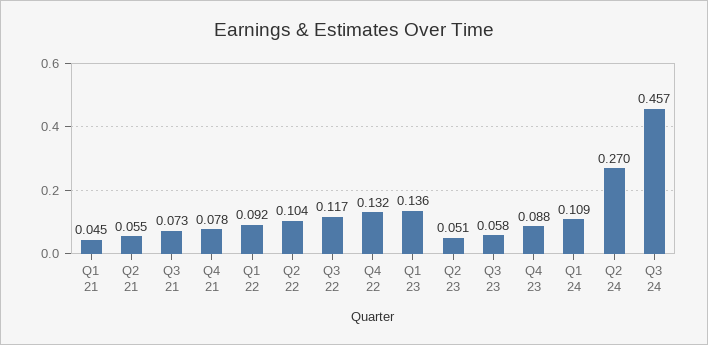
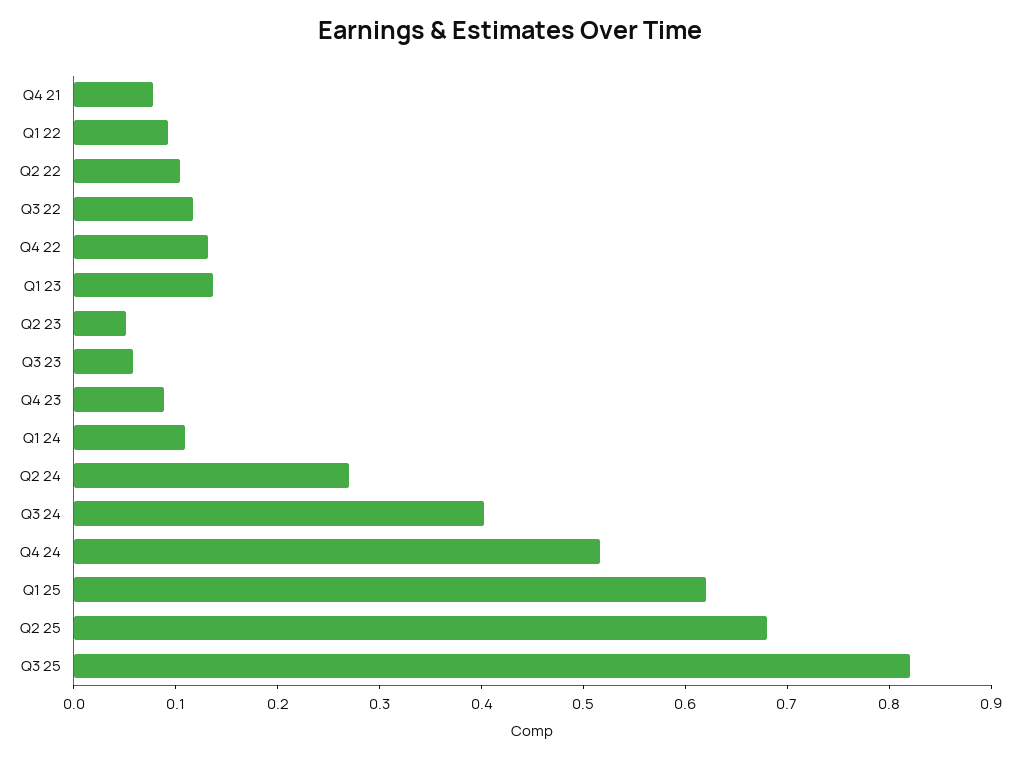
Q1 21: 0.045 -> none
Q2 21: 0.055 -> none
Q3 21: 0.073 -> none
Q3 24: 0.457 -> 0.4
Q4 24: none -> 0.52
Q1 25: none -> 0.62
Q2 25: none -> 0.68
Q3 25: none -> 0.82

